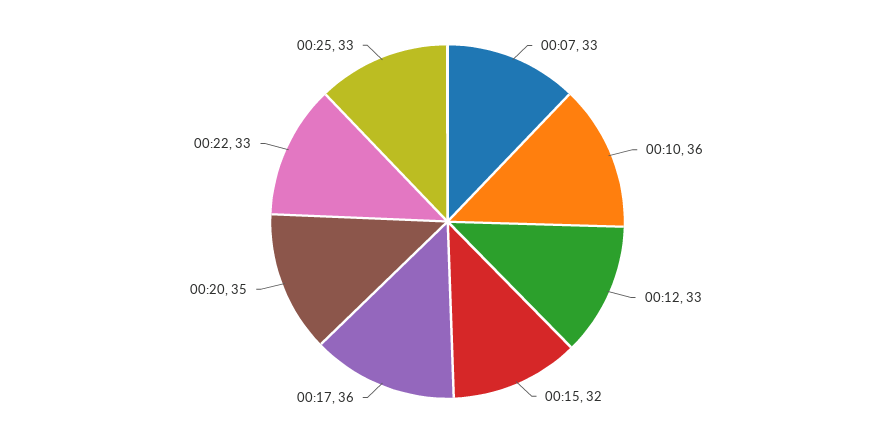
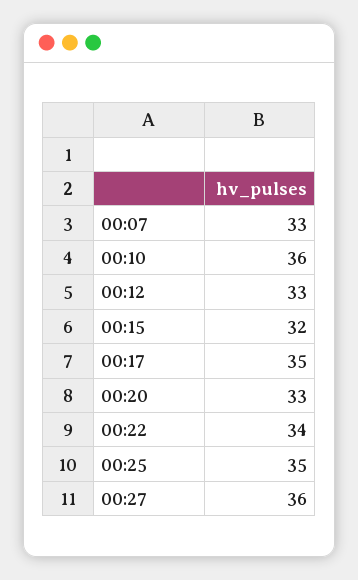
00:17: 36 -> 35
00:20: 35 -> 33
00:22: 33 -> 34
00:25: 33 -> 35
00:27: none -> 36

